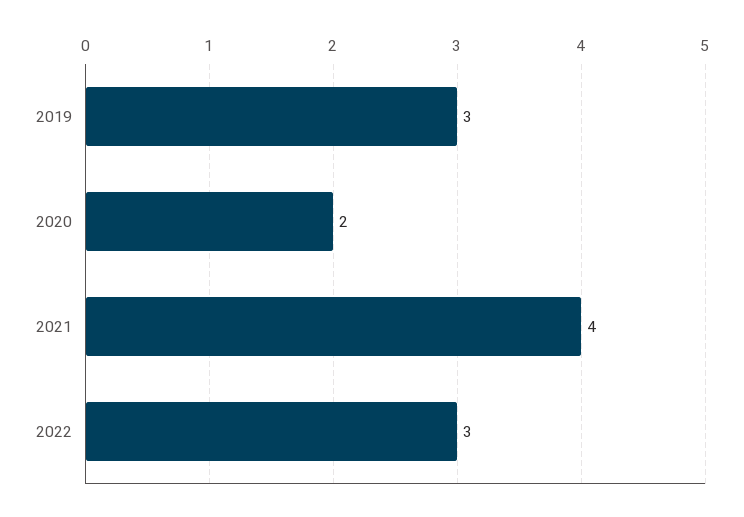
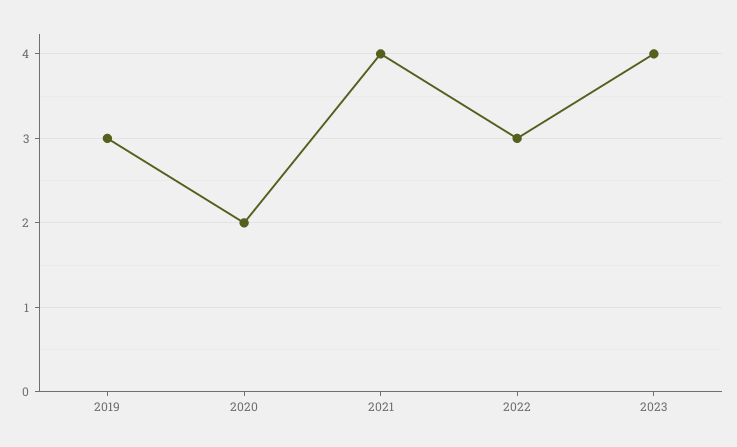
2023: none -> 4

